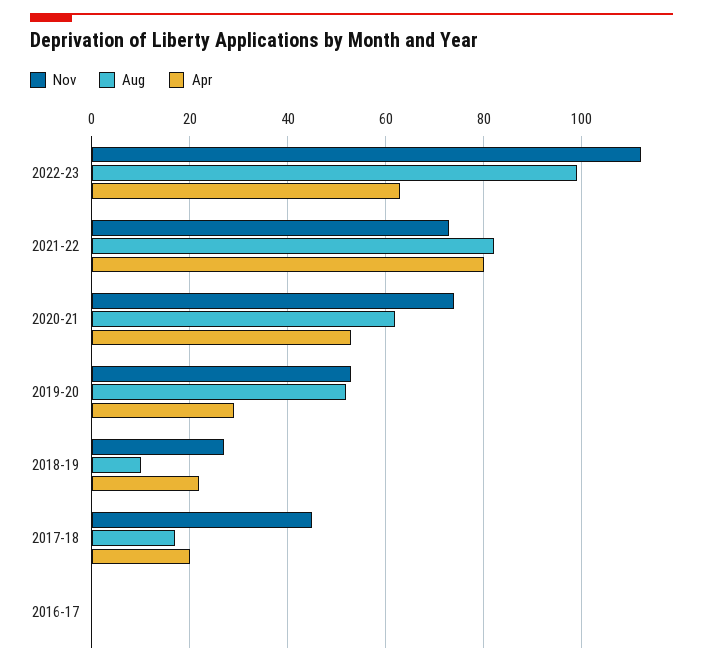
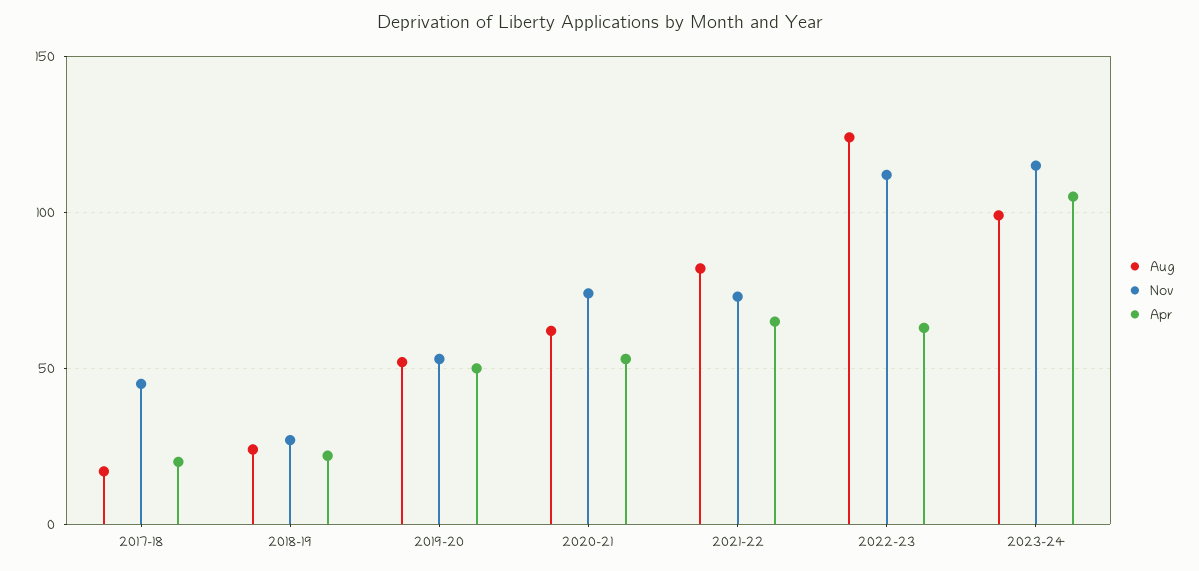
Aug, 2022-23: 100 -> 125
Apr, 2021-22: 80 -> 65
Apr, 2019-20: 30 -> 50
Aug, 2018-19: 10 -> 25
Nov, 2016-17: 0 -> none
Aug, 2016-17: 0 -> none
Apr, 2016-17: 0 -> none
Aug, 2023-24: none -> 100
Nov, 2023-24: none -> 115
Apr, 2023-24: none -> 105

